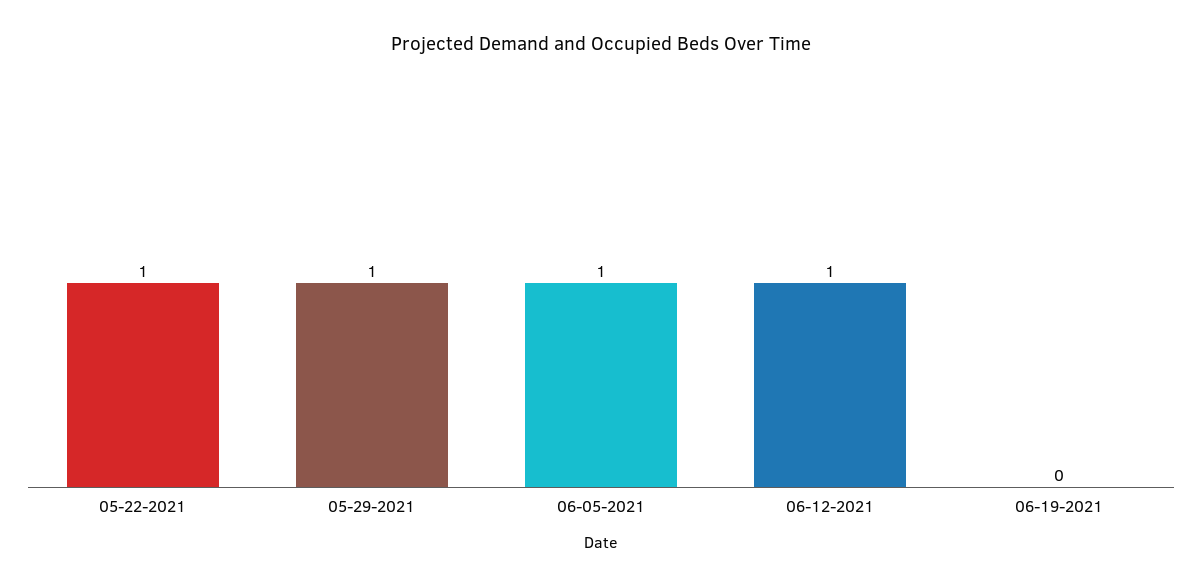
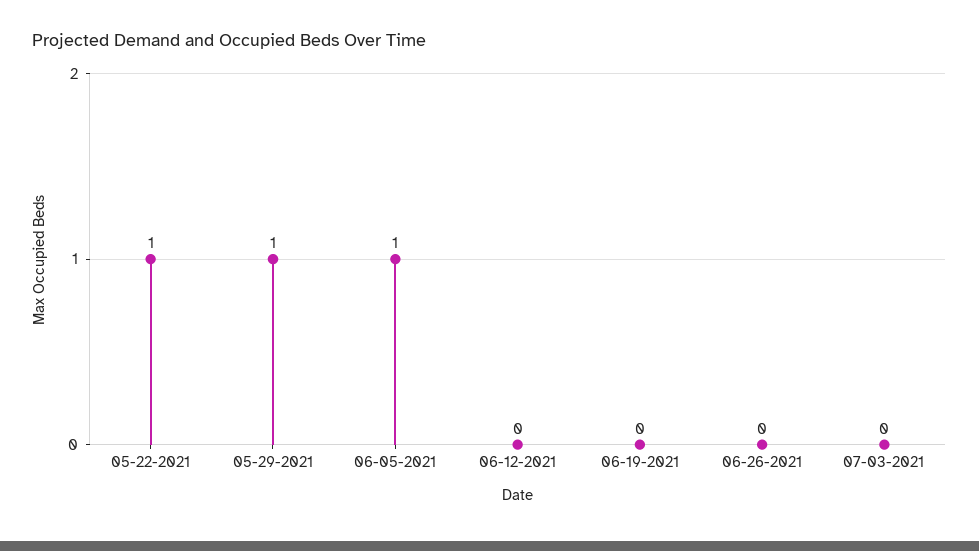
06-12-2021: 1 -> 0
06-26-2021: none -> 0
07-03-2021: none -> 0

